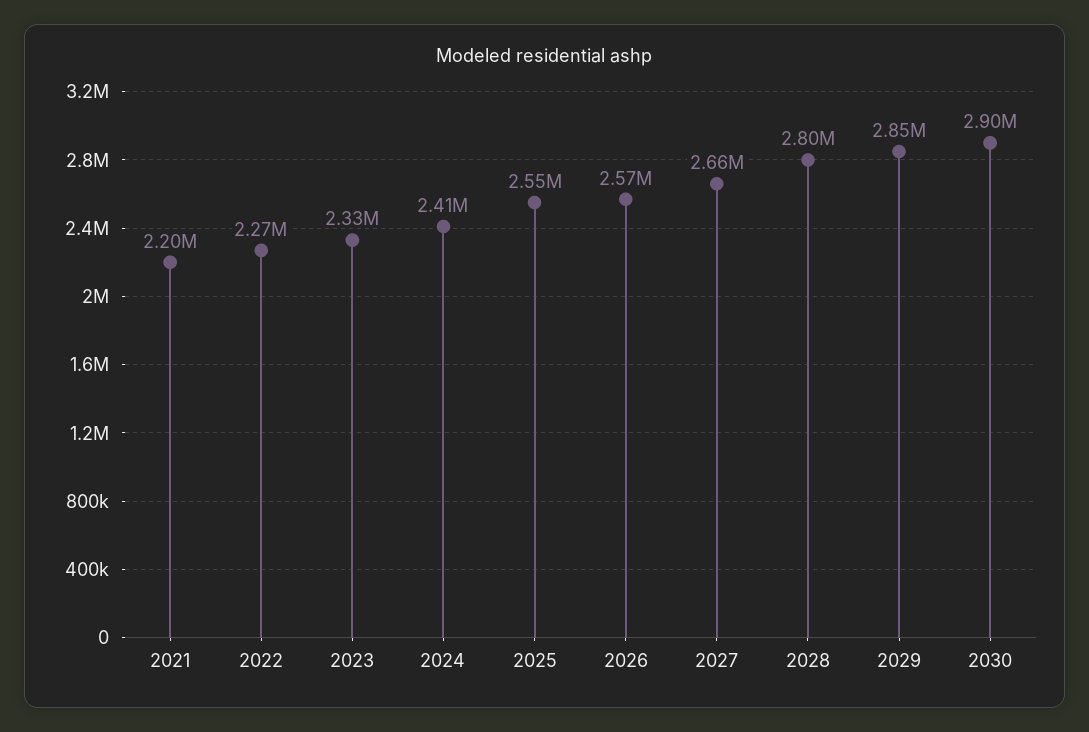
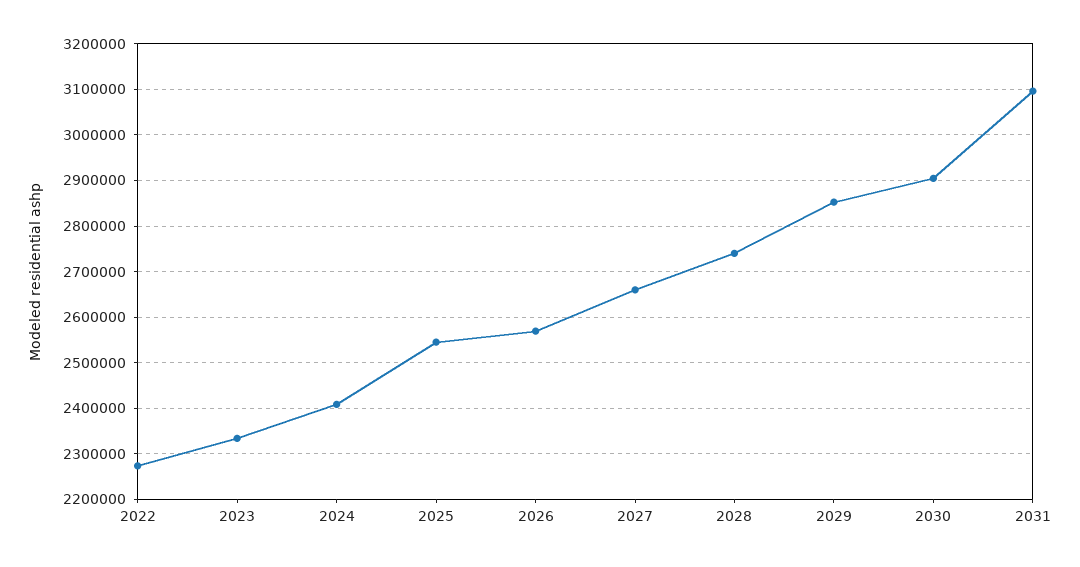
2021: 2200000 -> none
2028: 2800000 -> 2740000
2031: none -> 3100000

